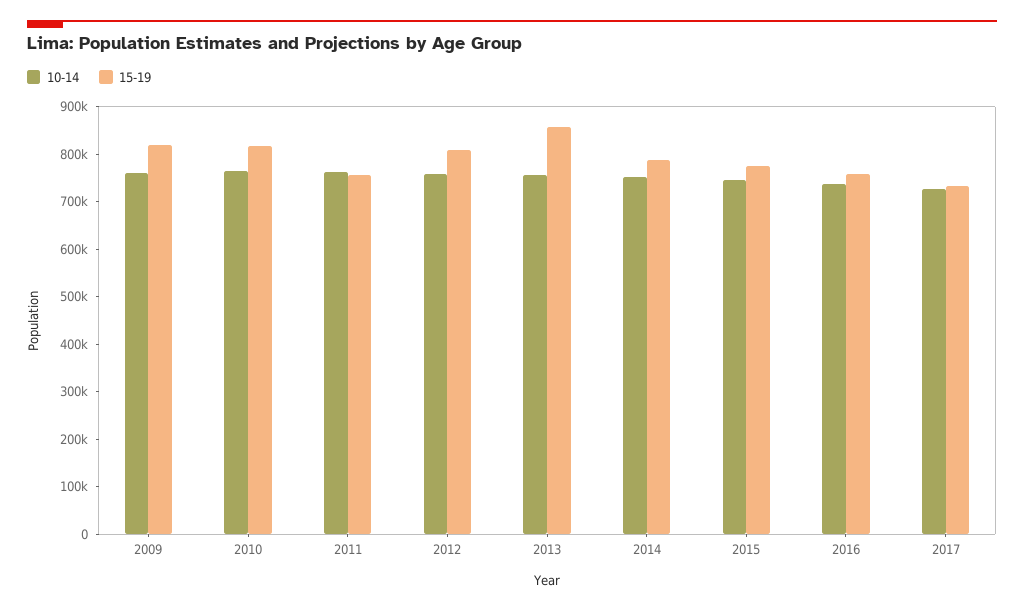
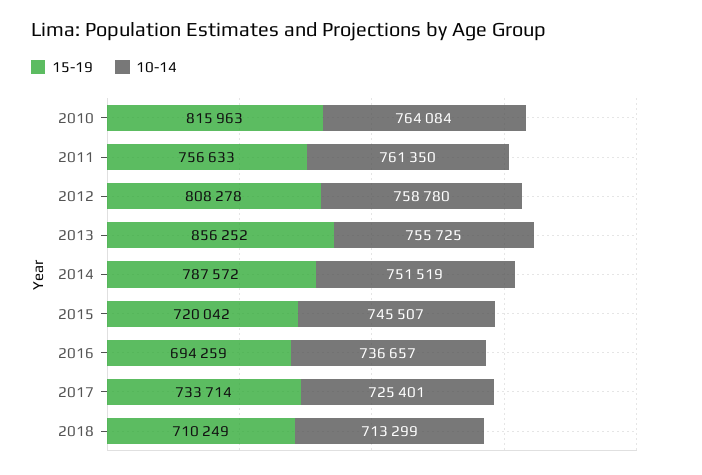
10-14, 2009: 760000 -> none
15-19, 2009: 820000 -> none
15-19, 2015: 780000 -> 720042
15-19, 2016: 760000 -> 694259
15-19, 2018: none -> 710249
10-14, 2018: none -> 713299

